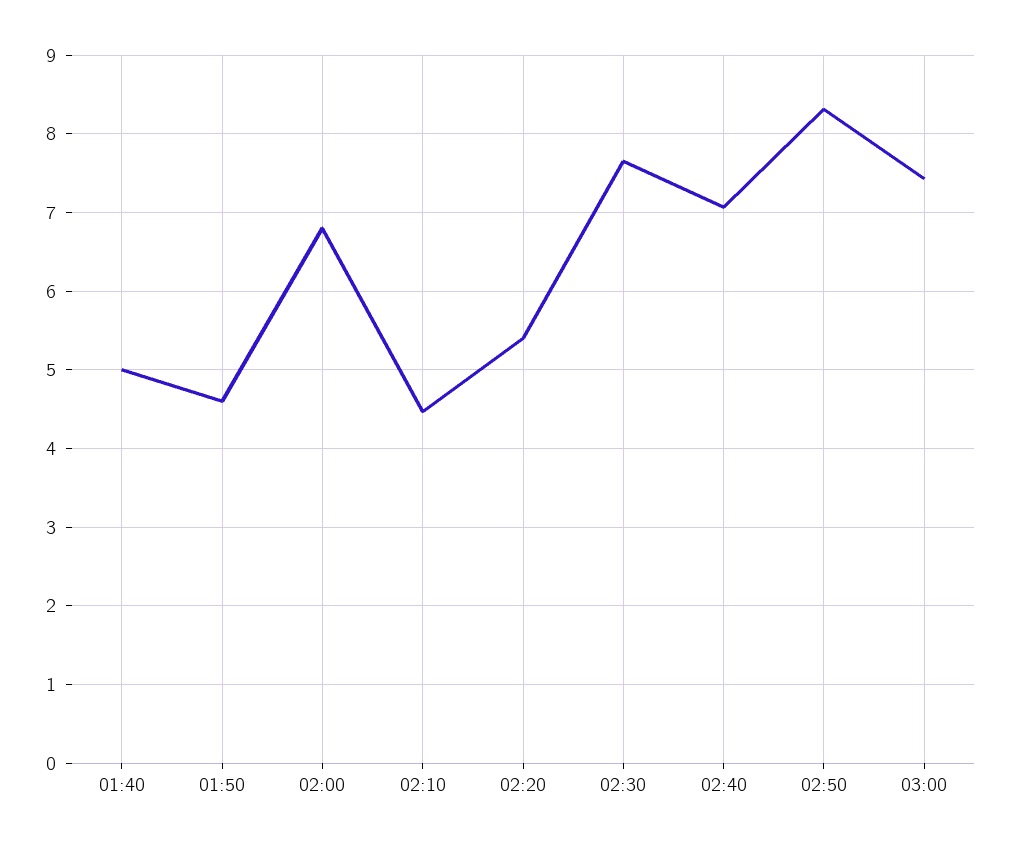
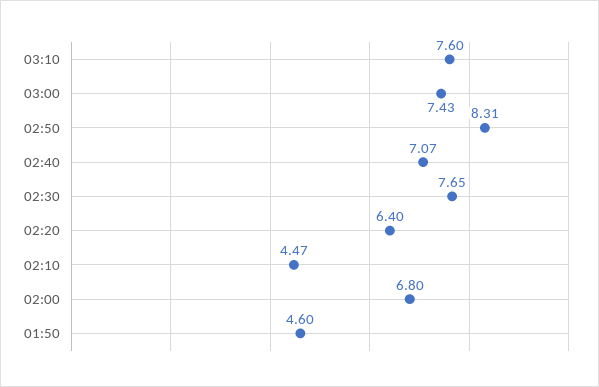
01:40: 5 -> none
02:20: 5.4 -> 6.4
03:10: none -> 7.6

